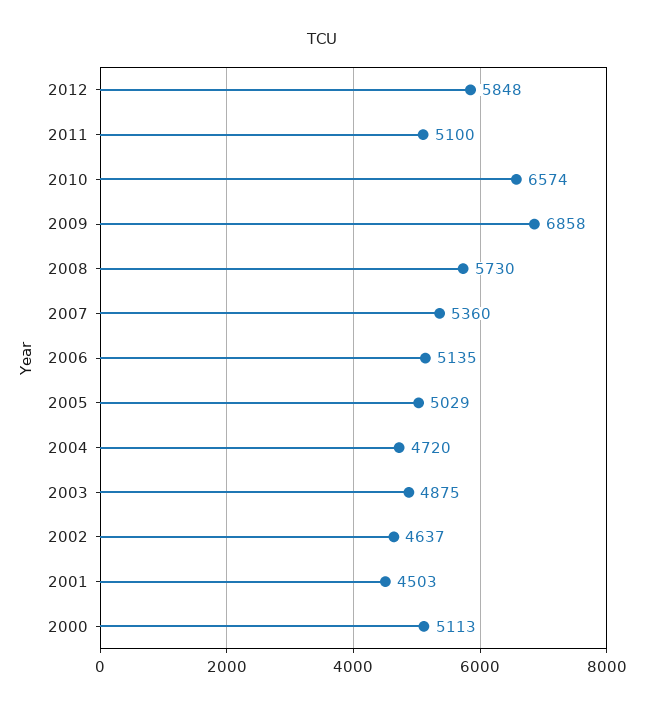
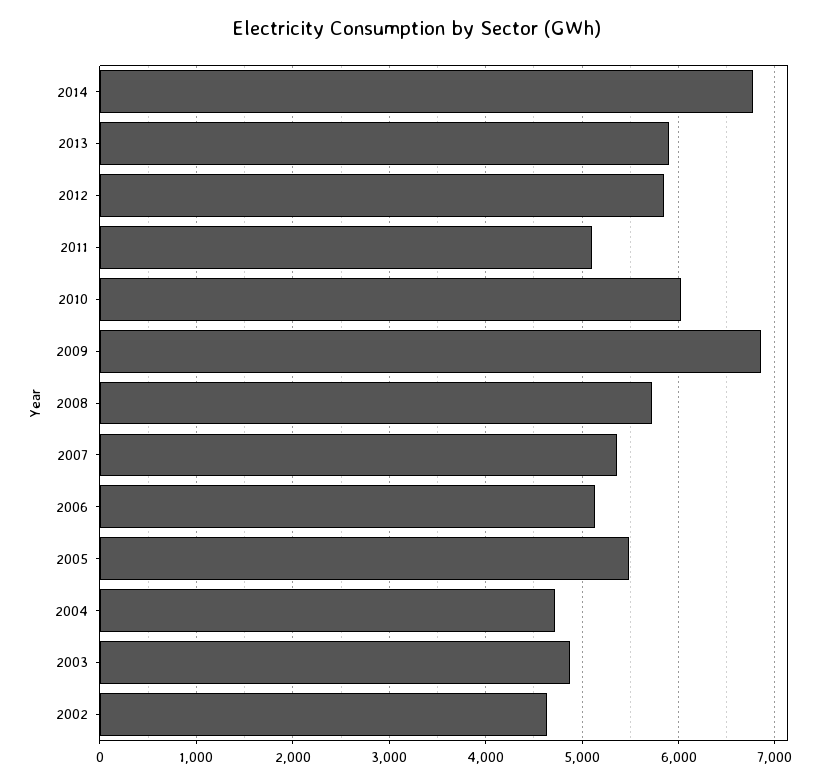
2010: 6574 -> 6000
2005: 5029 -> 5500
2001: 4503 -> none
2000: 5113 -> none
2014: none -> 6800
2013: none -> 5900

